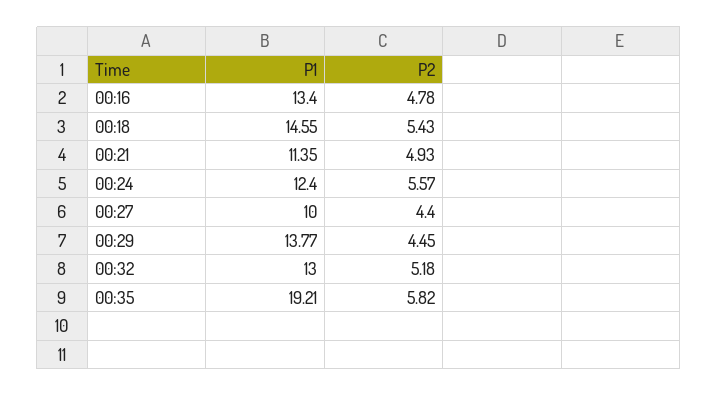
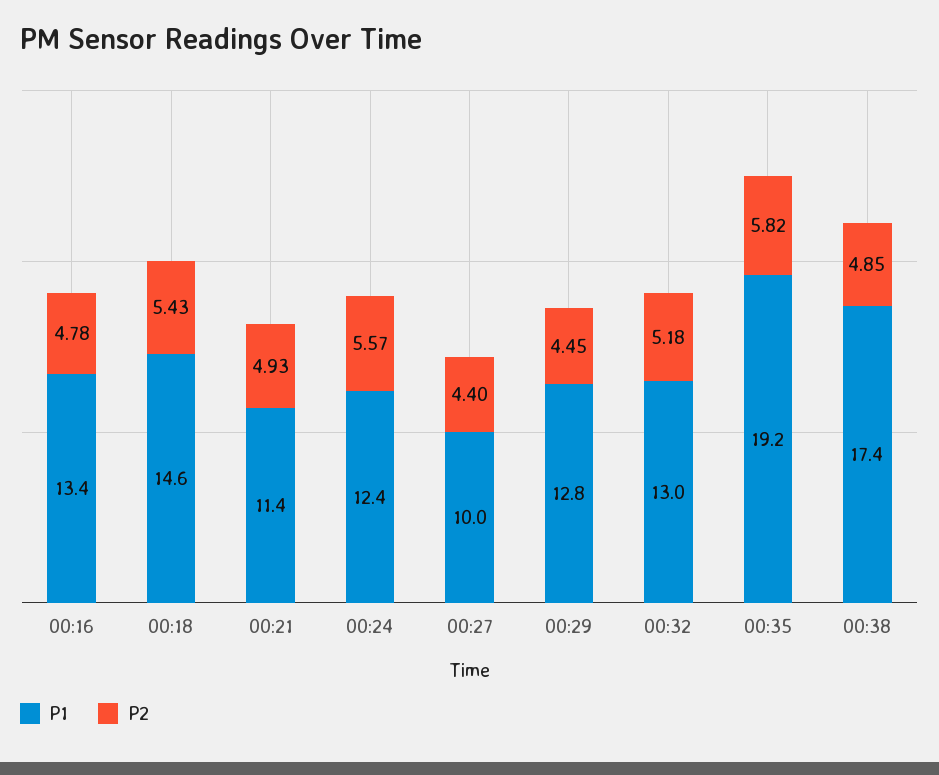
P1, 00:29: 13.77 -> 12.8
P1, 00:38: none -> 17.4
P2, 00:38: none -> 4.85

